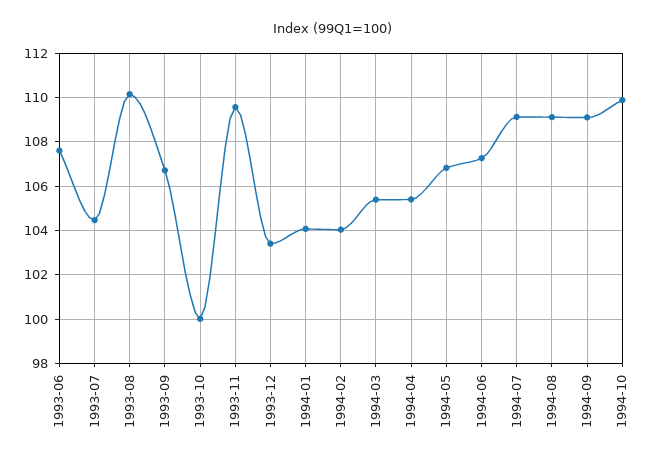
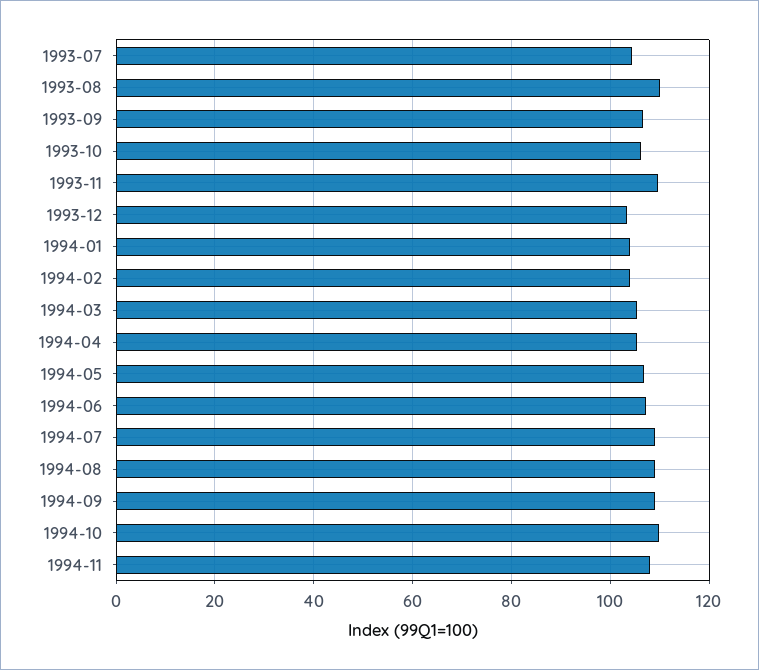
1993-06: 107.5 -> none
1993-10: 100 -> 106
1994-11: none -> 108

